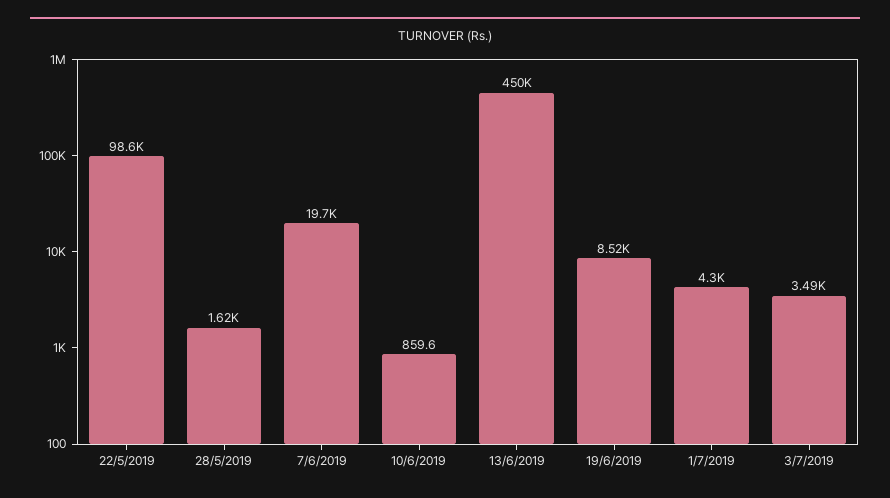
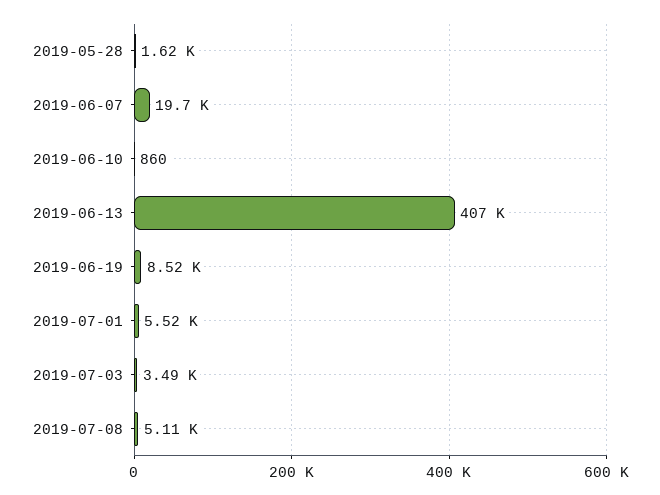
22/5/2019: 98600 -> none
13/6/2019: 450000 -> 407000
1/7/2019: 4300 -> 5520
2019-07-08: none -> 5110

